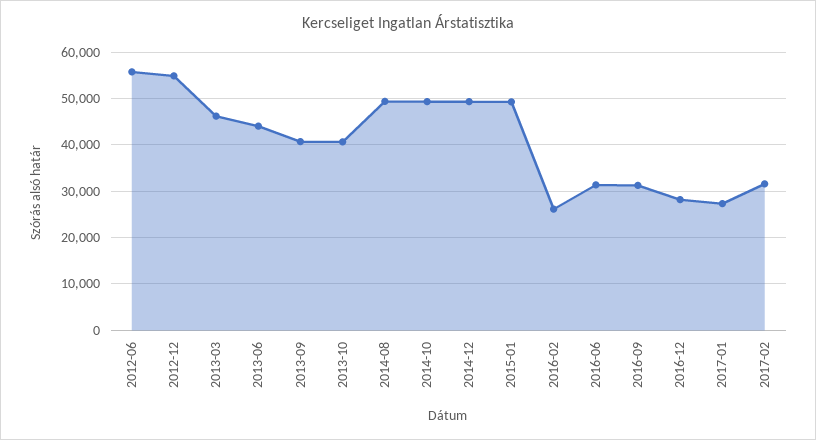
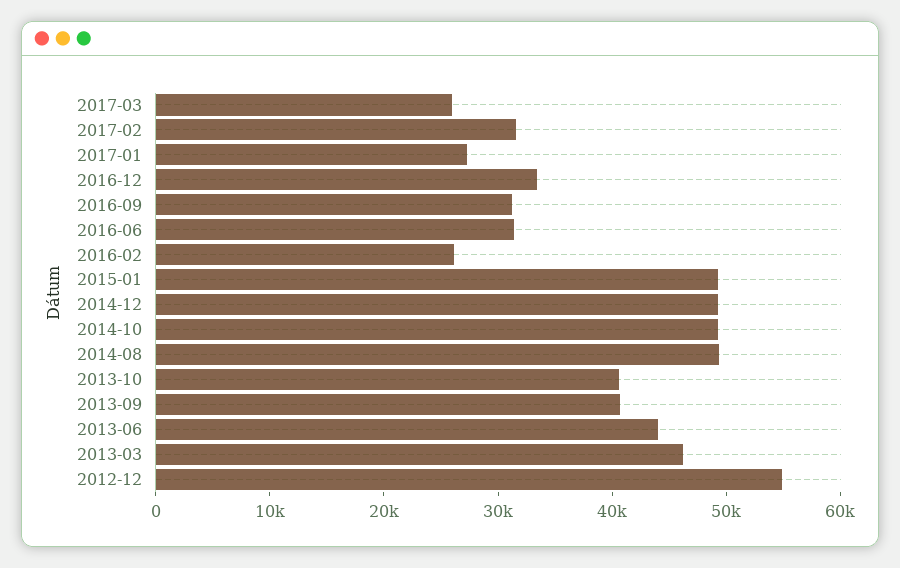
2012-06: 56000 -> none
2016-12: 28000 -> 34000
2017-03: none -> 26000

